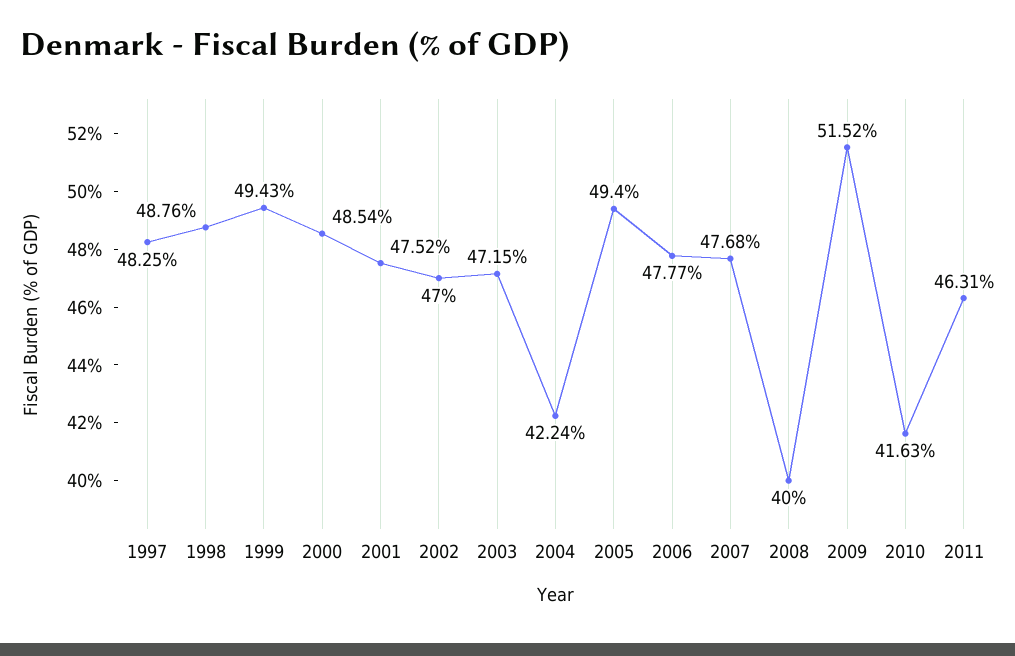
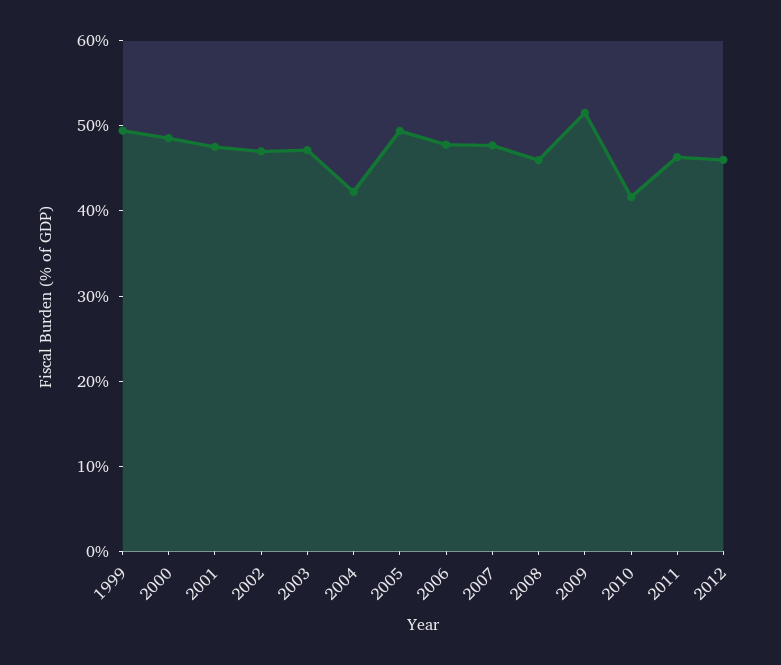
1997: 48.25 -> none
1998: 48.76 -> none
2008: 40 -> 46
2012: none -> 46

